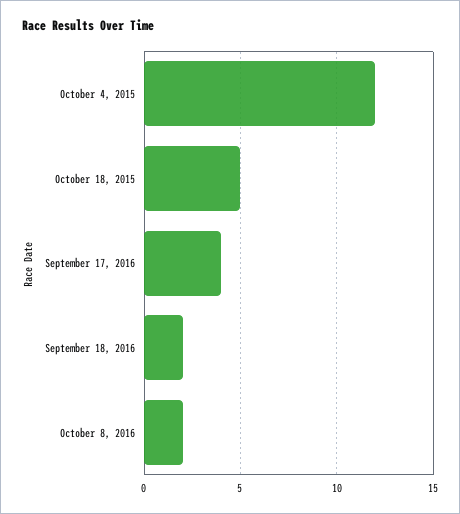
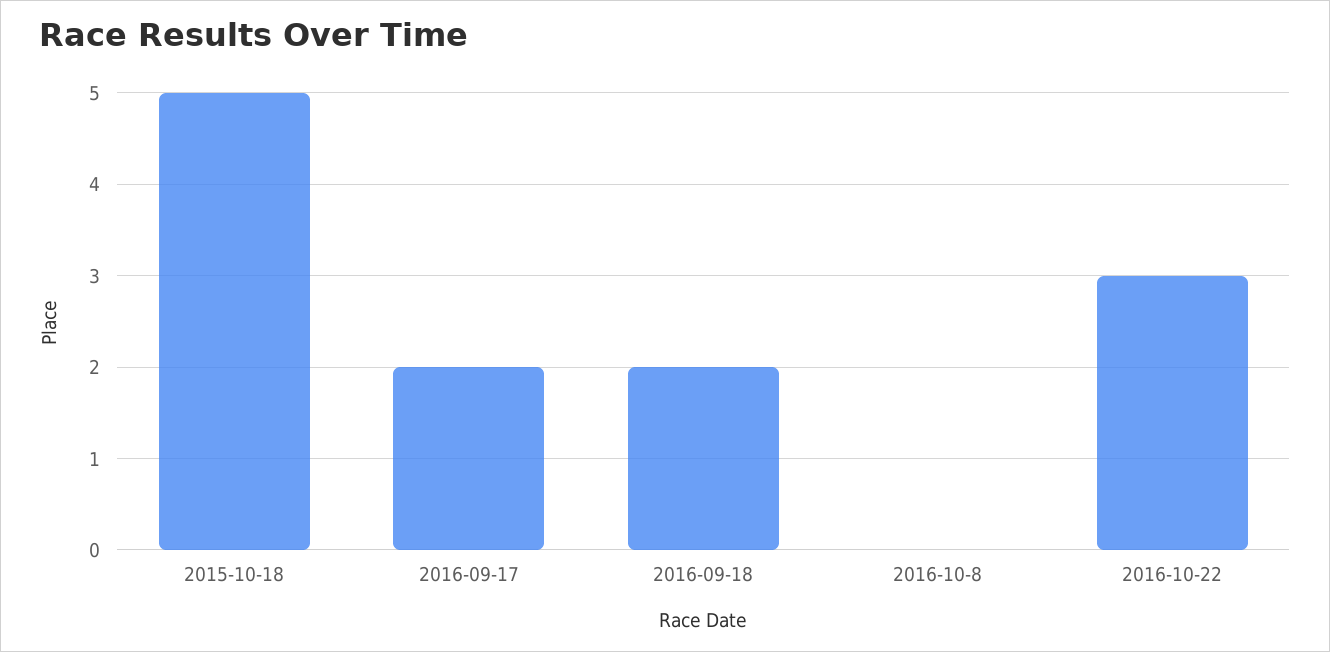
October 4, 2015: 12 -> none
September 17, 2016: 4 -> 2
October 8, 2016: 2 -> 0
2016-10-22: none -> 3

